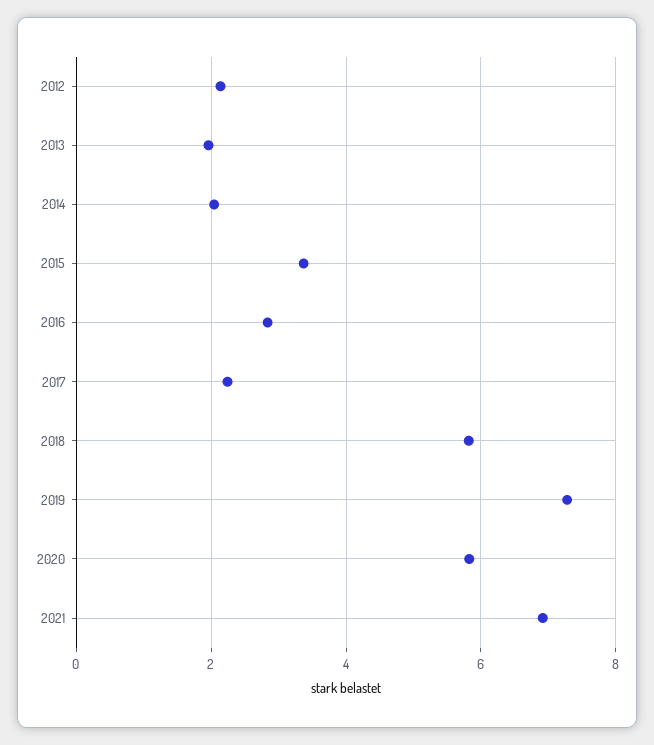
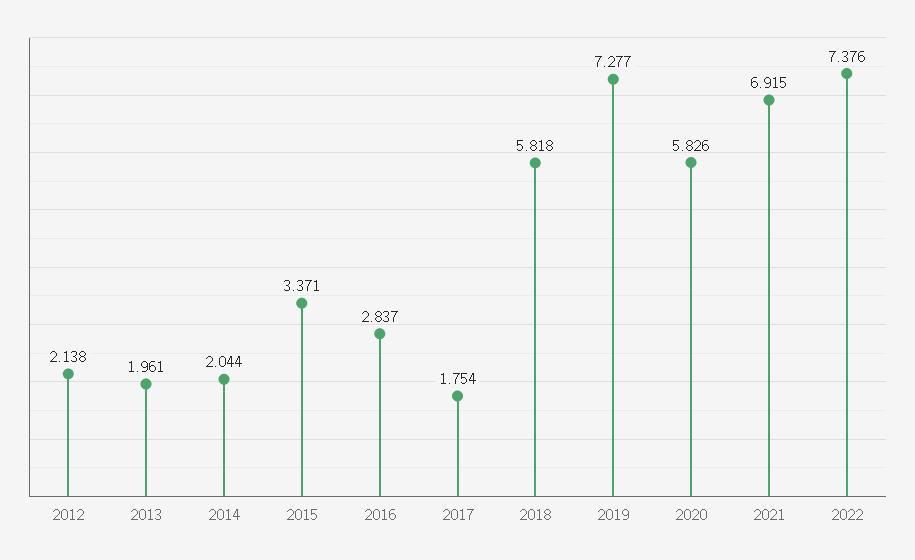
2017: 2.2 -> 1.754
2022: none -> 7.376

